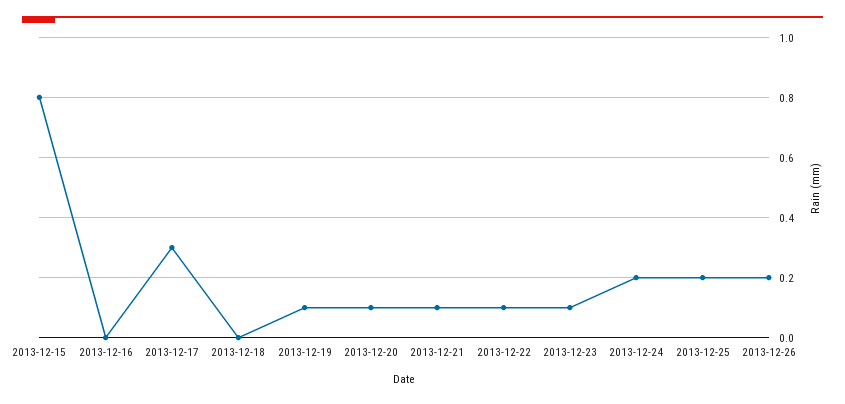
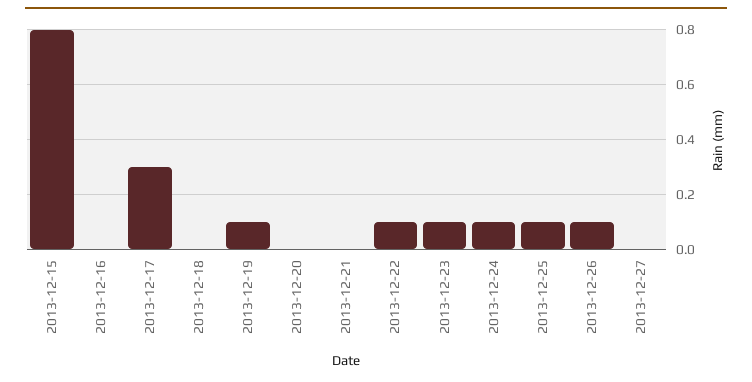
2013-12-20: 0.1 -> 0
2013-12-21: 0.1 -> 0
2013-12-24: 0.2 -> 0.1
2013-12-25: 0.2 -> 0.1
2013-12-26: 0.2 -> 0.1
2013-12-27: none -> 0

